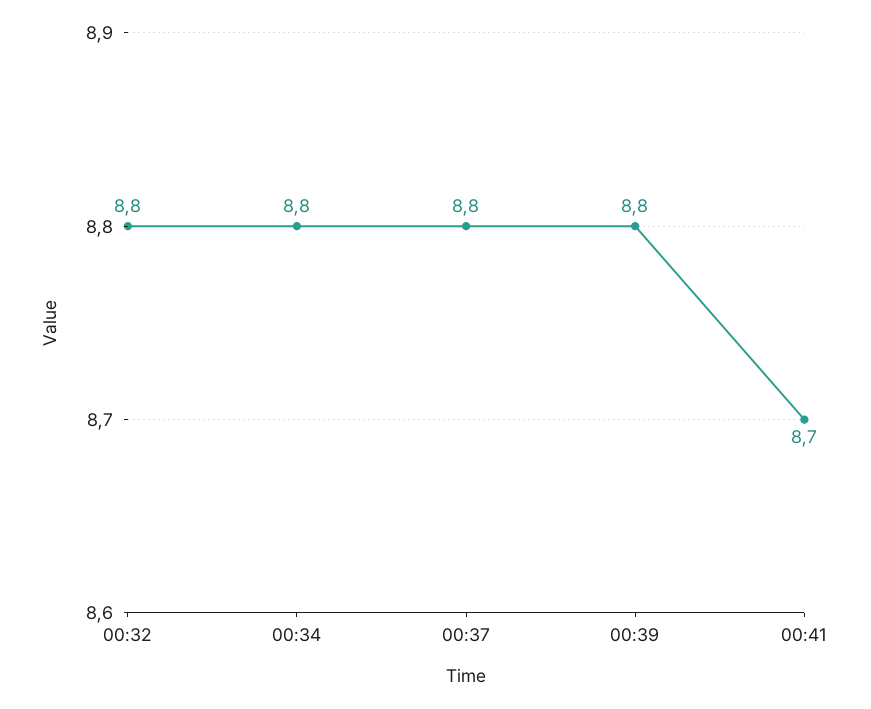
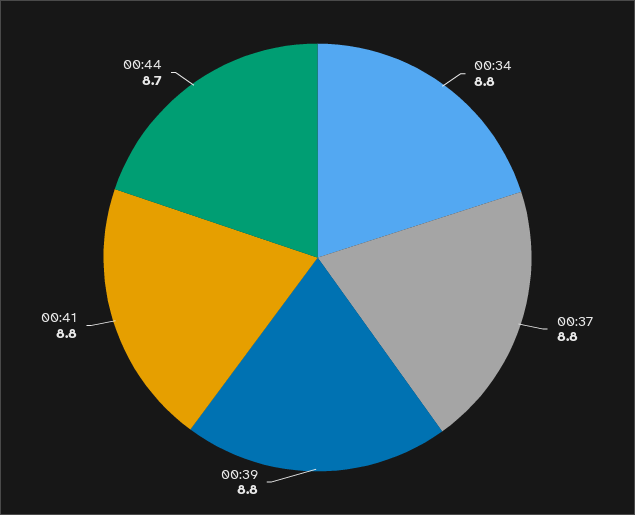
00:32: 8.8 -> none
00:41: 8.7 -> 8.8
00:44: none -> 8.7

